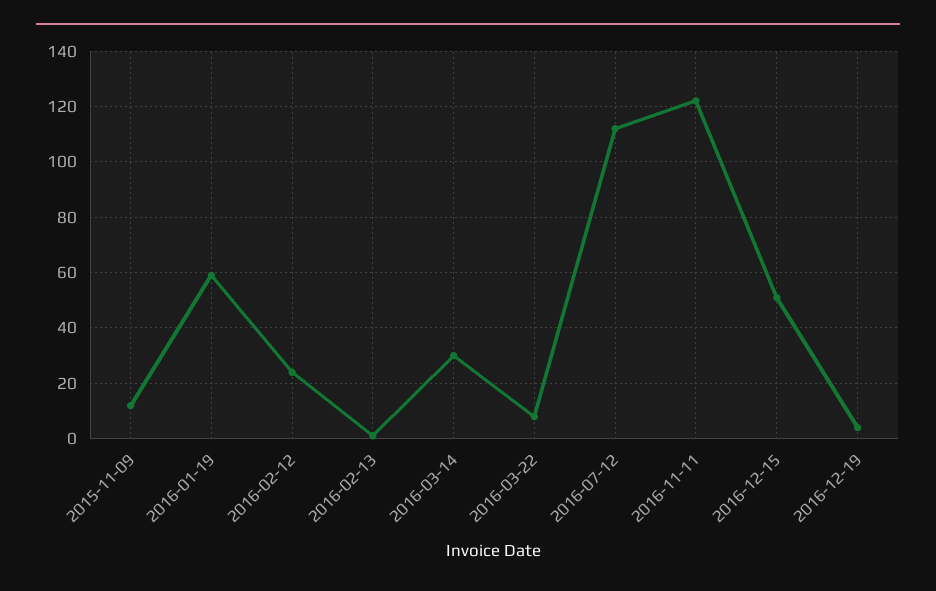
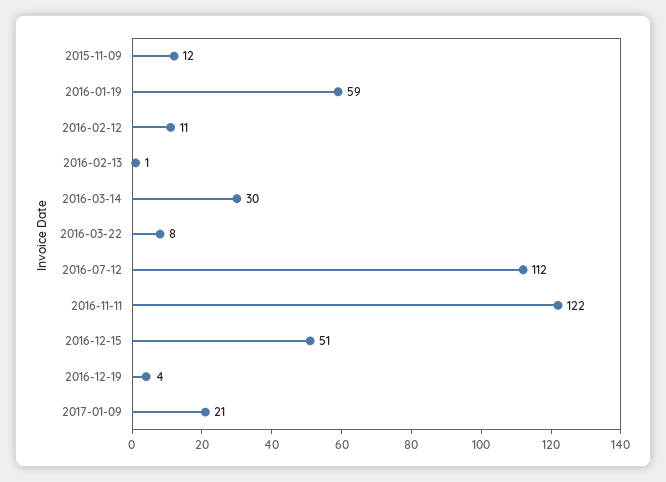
2016-02-12: 25 -> 11
2017-01-09: none -> 21

